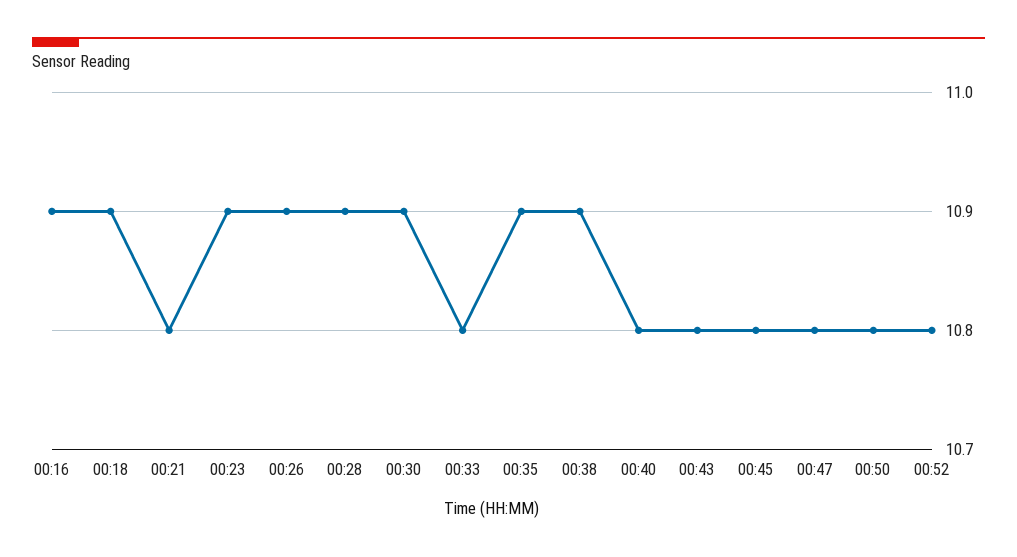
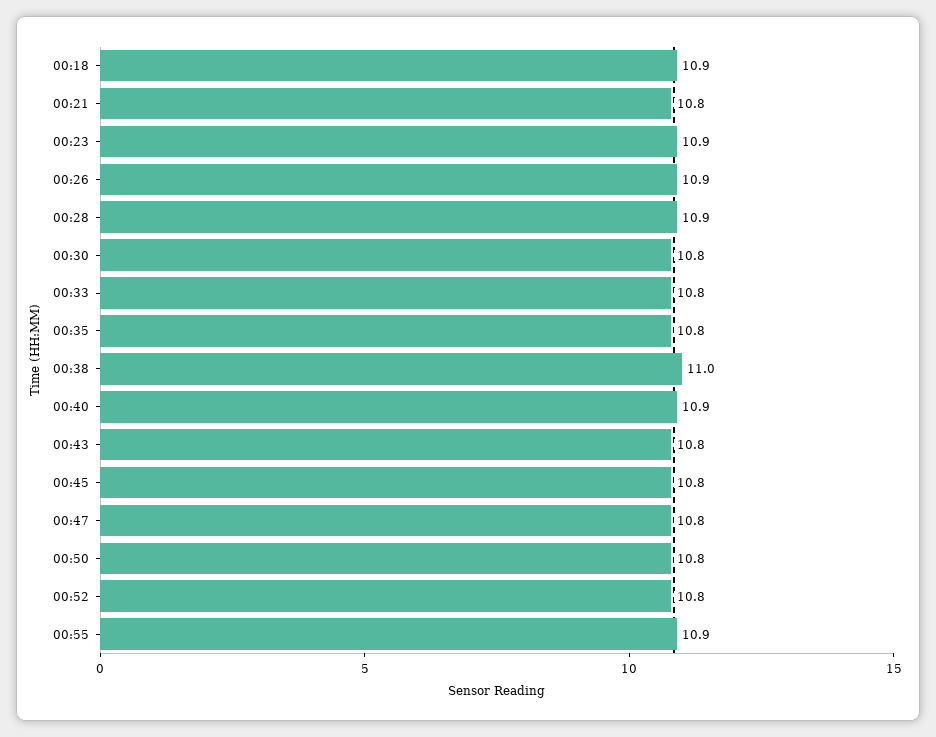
00:16: 10.9 -> none
00:30: 10.9 -> 10.8
00:35: 10.9 -> 10.8
00:38: 10.9 -> 11
00:40: 10.8 -> 10.9
00:55: none -> 10.9

